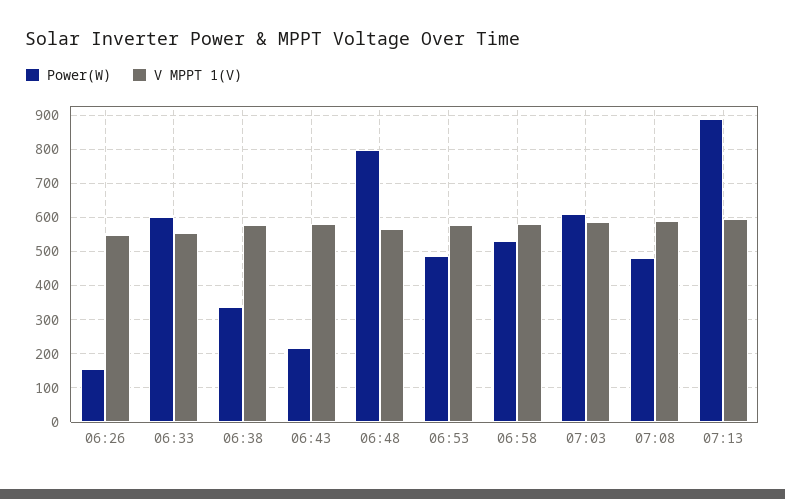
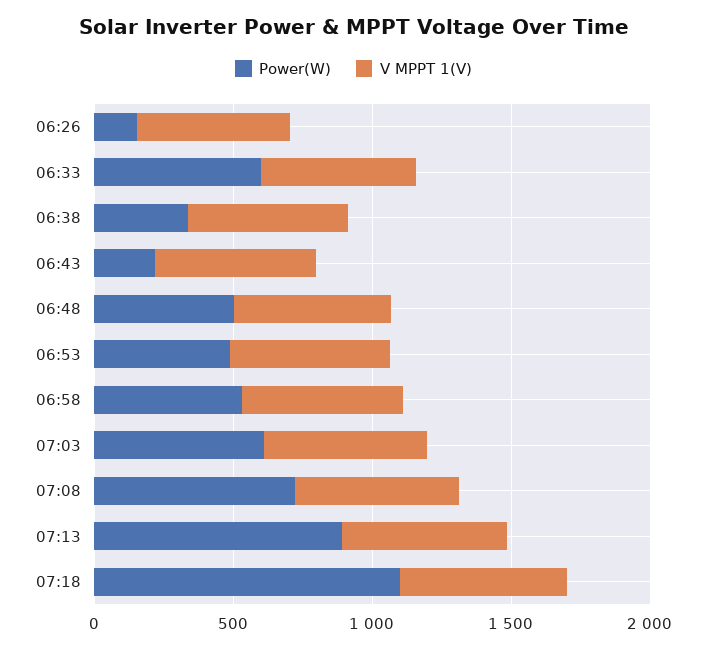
Power(W), 06:48: 800 -> 500
Power(W), 07:08: 480 -> 700
Power(W), 07:18: none -> 1100
V MPPT 1(V), 07:18: none -> 600

